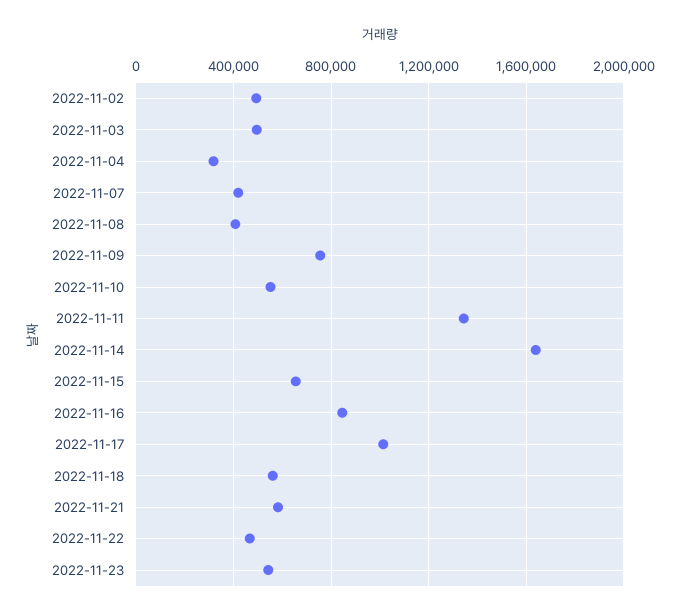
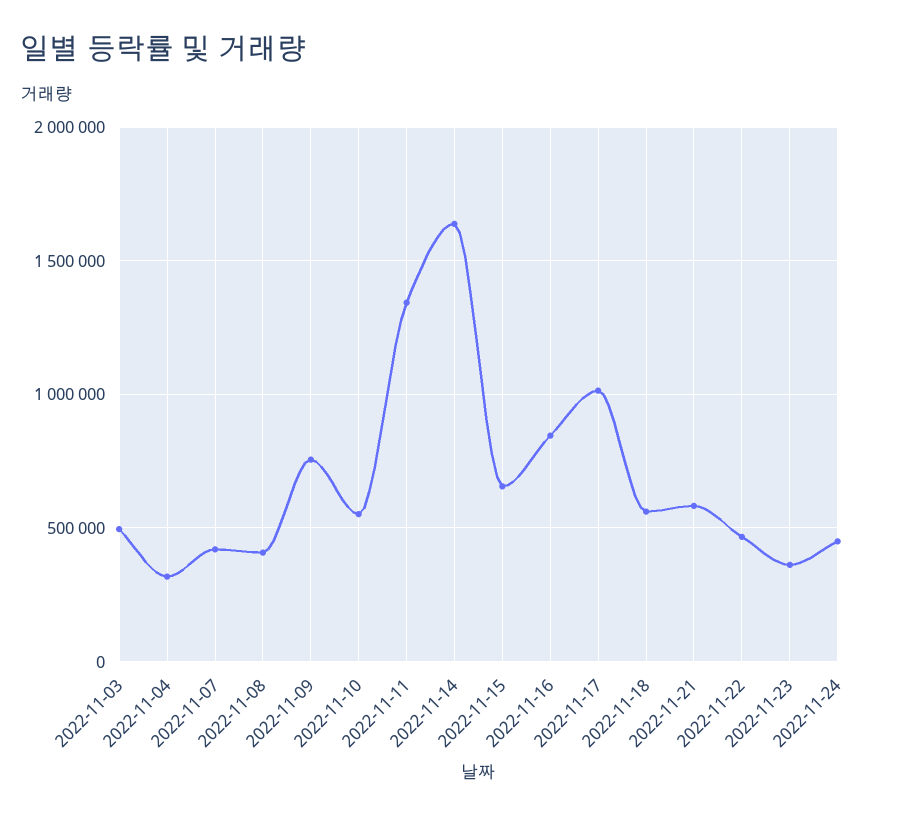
2022-11-02: 500000 -> none
2022-11-23: 550000 -> 350000
2022-11-24: none -> 450000

